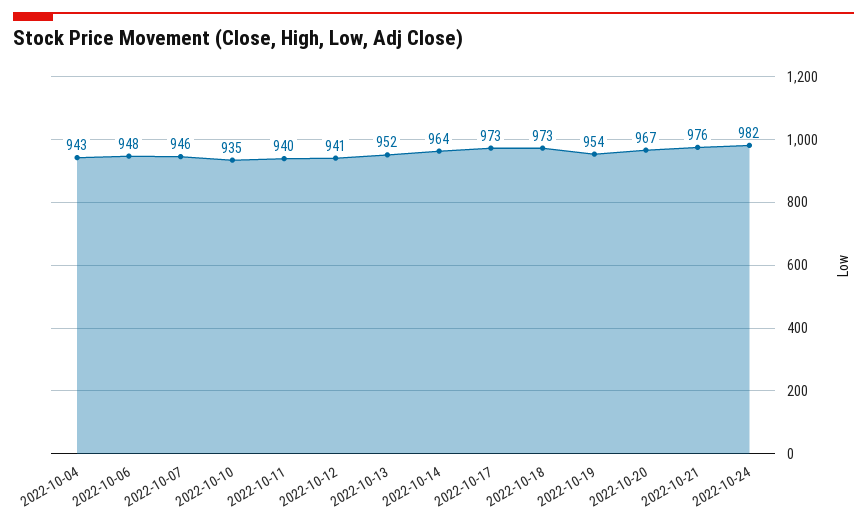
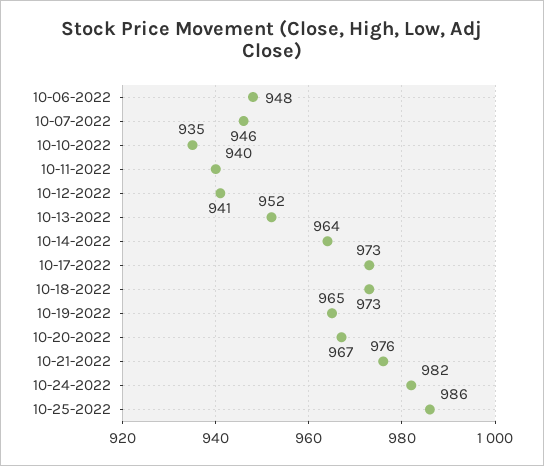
2022-10-04: 943 -> none
2022-10-19: 954 -> 965
10-25-2022: none -> 986

